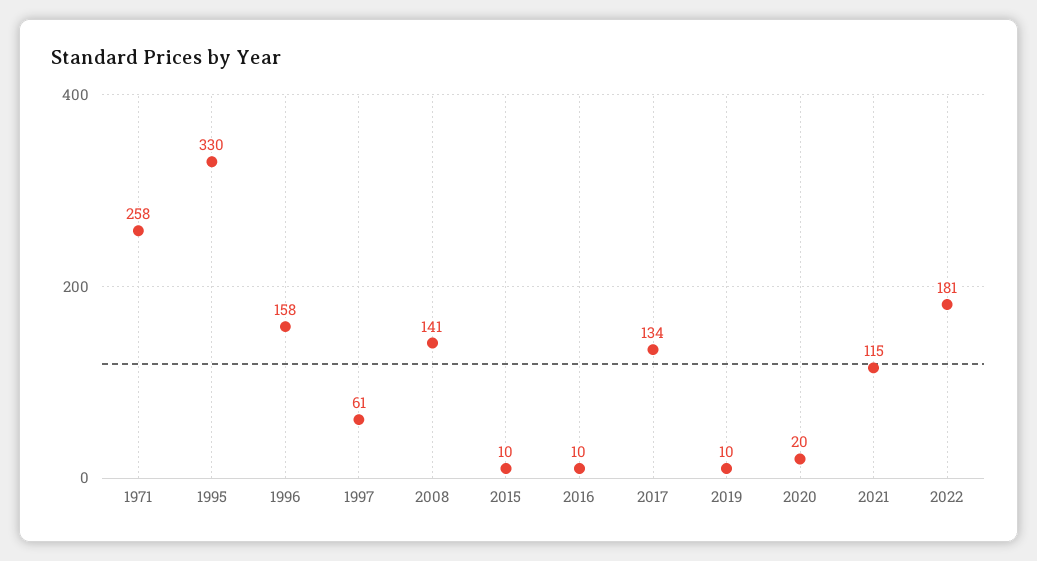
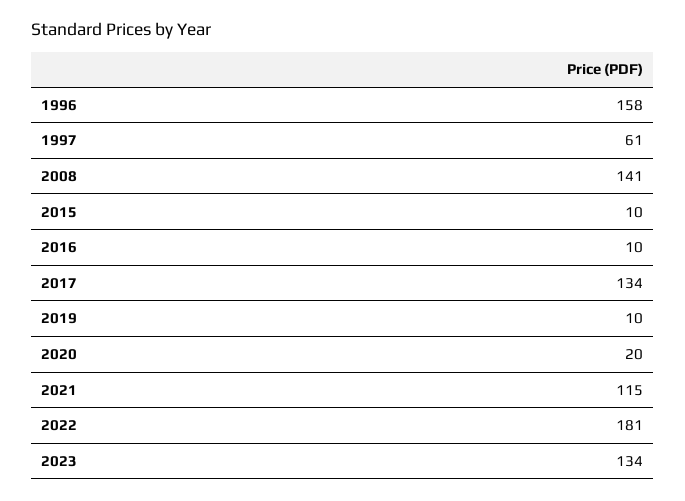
1971: 258 -> none
1995: 330 -> none
2023: none -> 134

